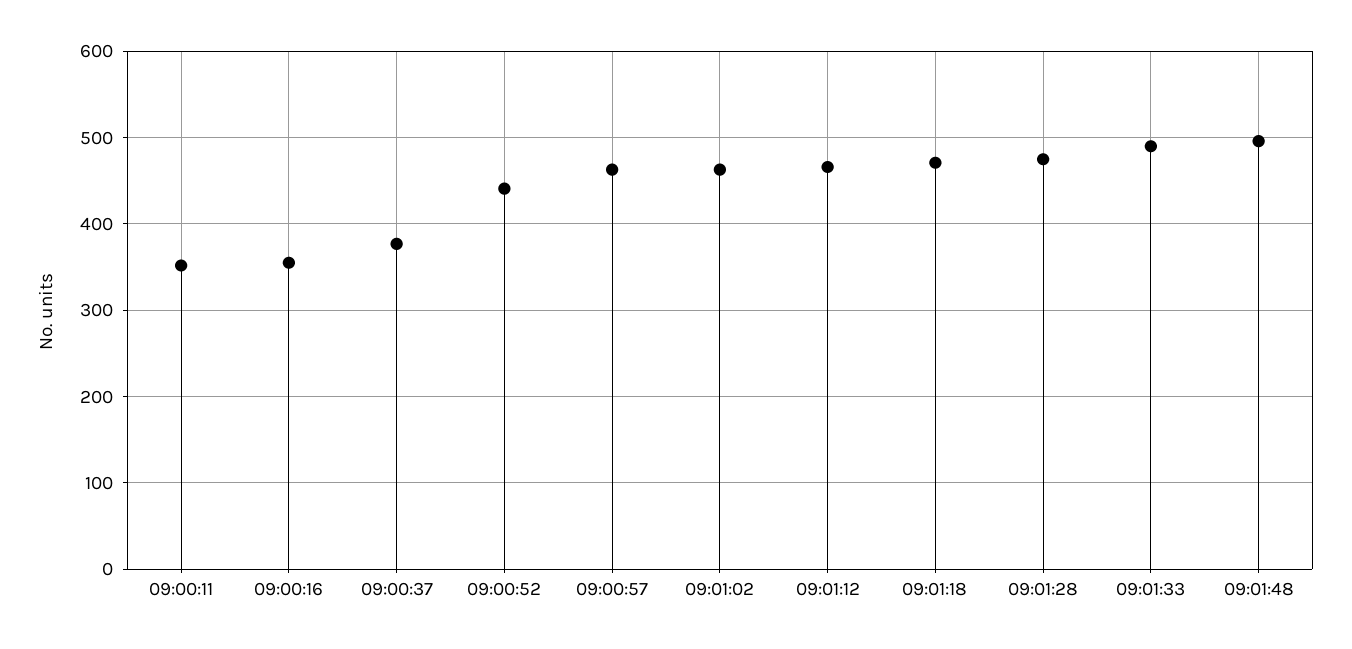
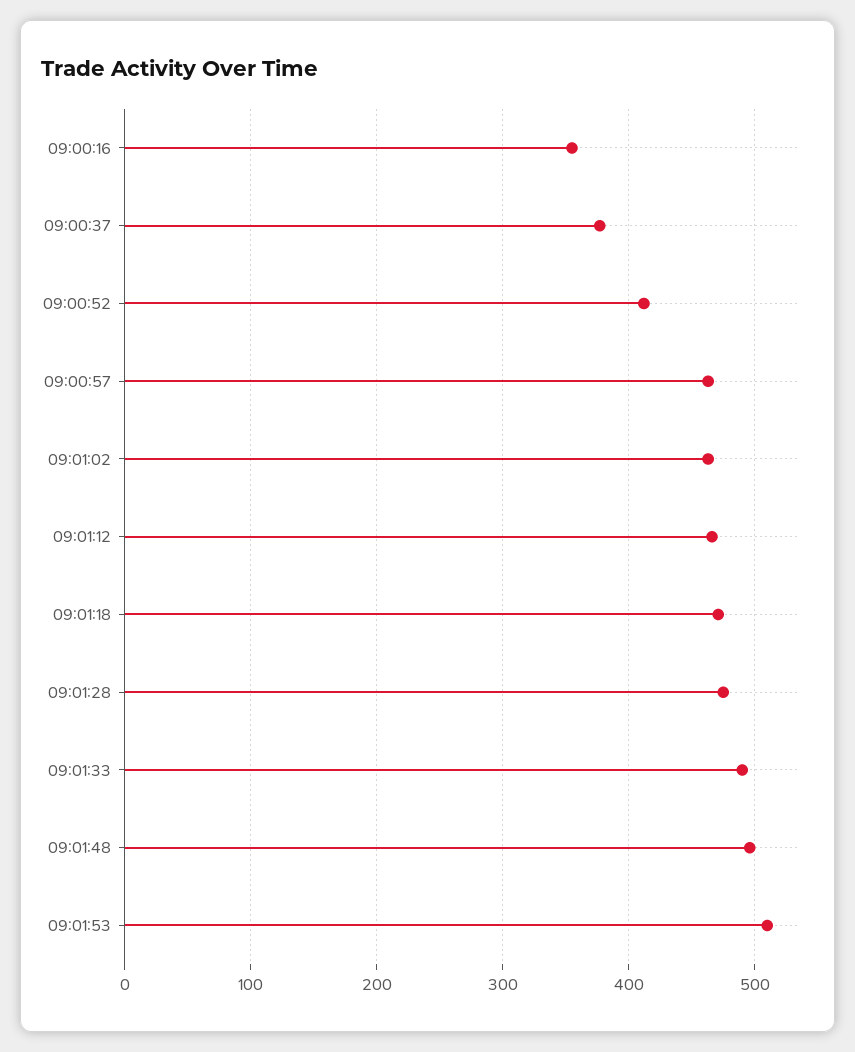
09:00:11: 350 -> none
09:00:52: 440 -> 410
09:01:53: none -> 510

